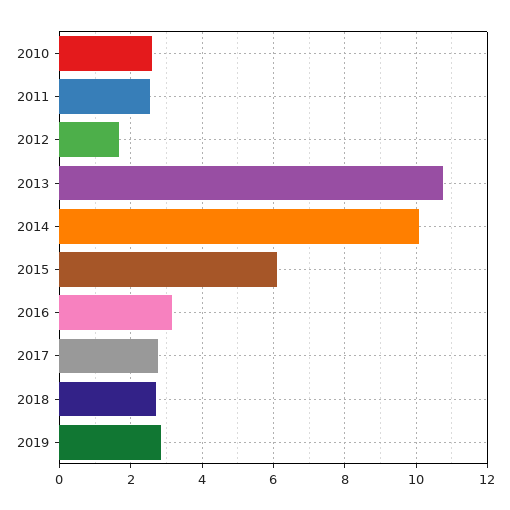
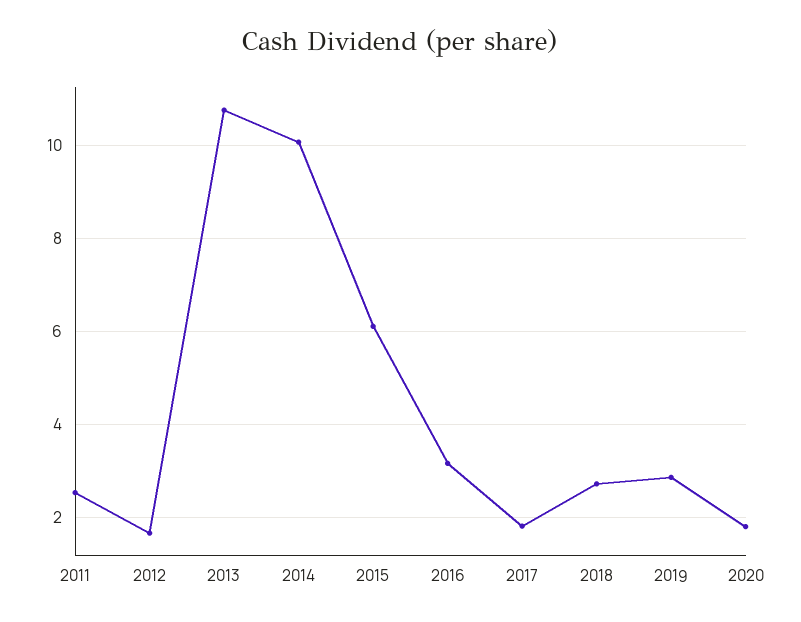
2010: 2.6 -> none
2017: 2.8 -> 1.8
2020: none -> 1.8

